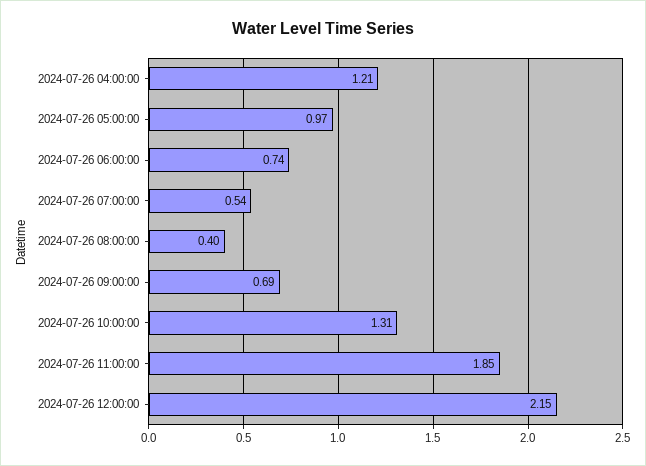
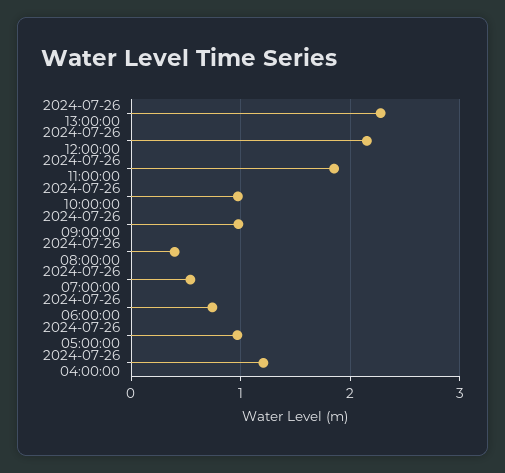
2024-07-26 09:00:00: 0.69 -> 1
2024-07-26 10:00:00: 1.31 -> 1
2024-07-26 13:00:00: none -> 2.3

